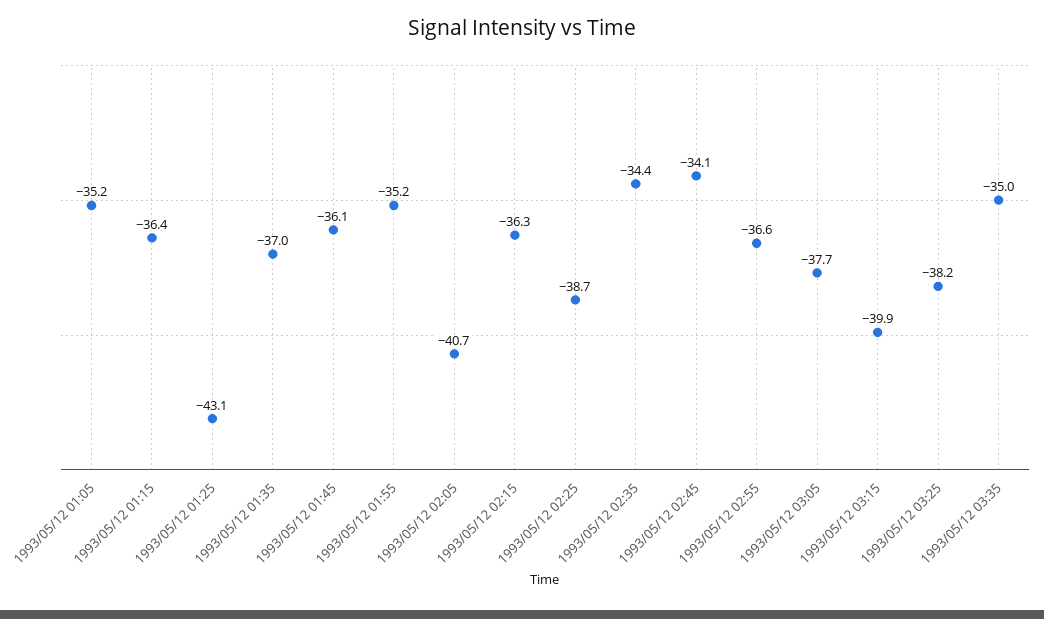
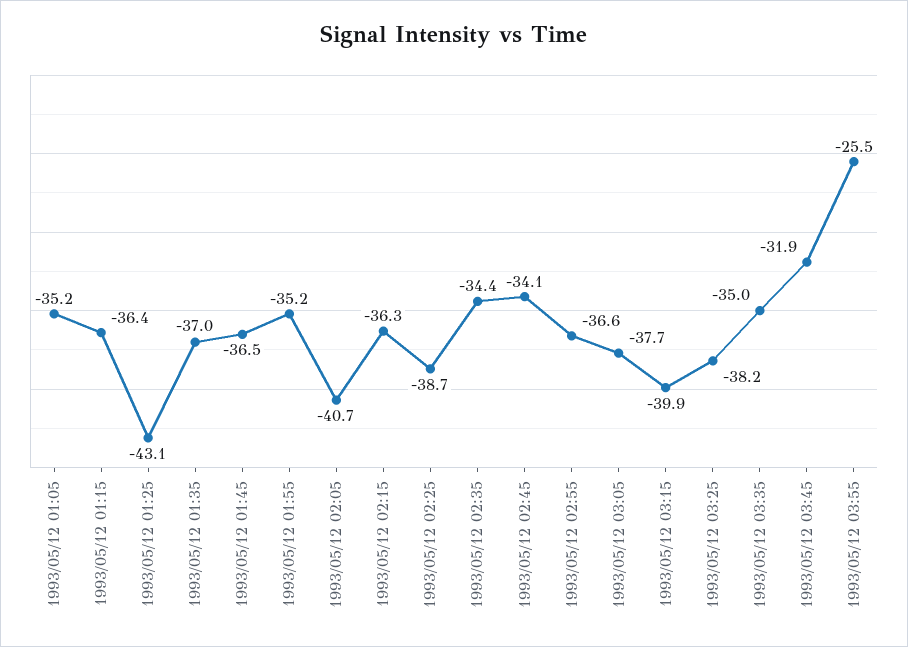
1993/05/12 01:45: -36.1 -> -36.5
1993/05/12 03:45: none -> -31.9
1993/05/12 03:55: none -> -25.5

